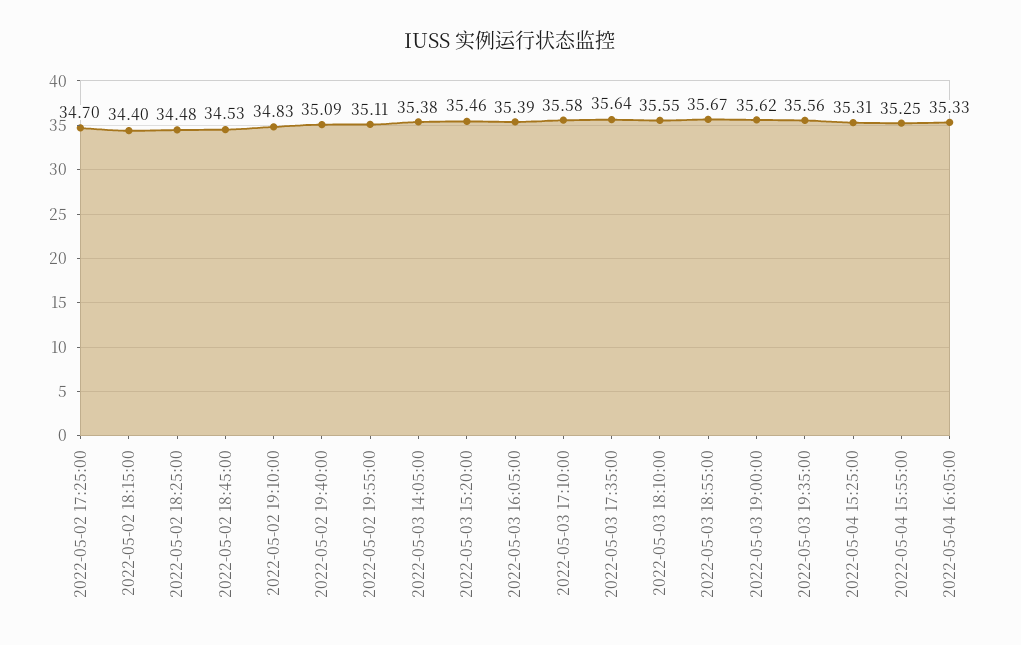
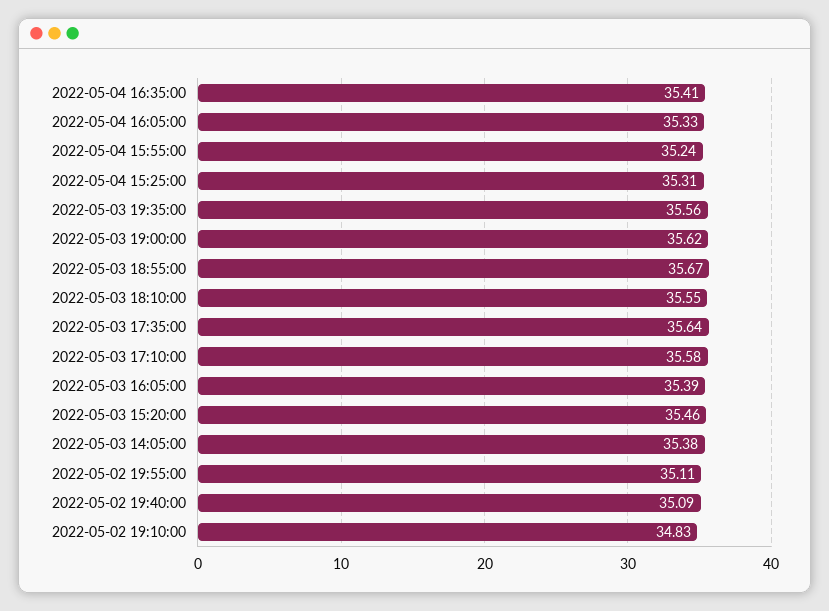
2022-05-02 17:25:00: 34.7 -> none
2022-05-02 18:15:00: 34.4 -> none
2022-05-02 18:25:00: 34.48 -> none
2022-05-02 18:45:00: 34.53 -> none
2022-05-04 15:55:00: 35.25 -> 35.24
2022-05-04 16:35:00: none -> 35.41

